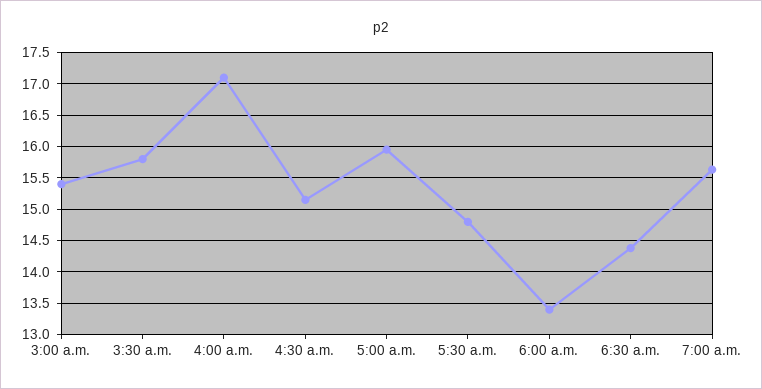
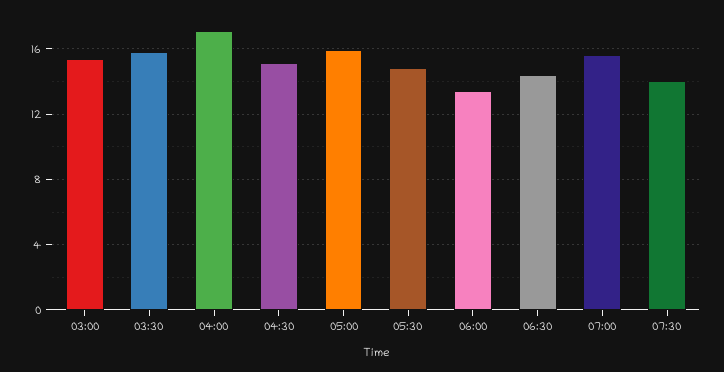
07:30: none -> 14

